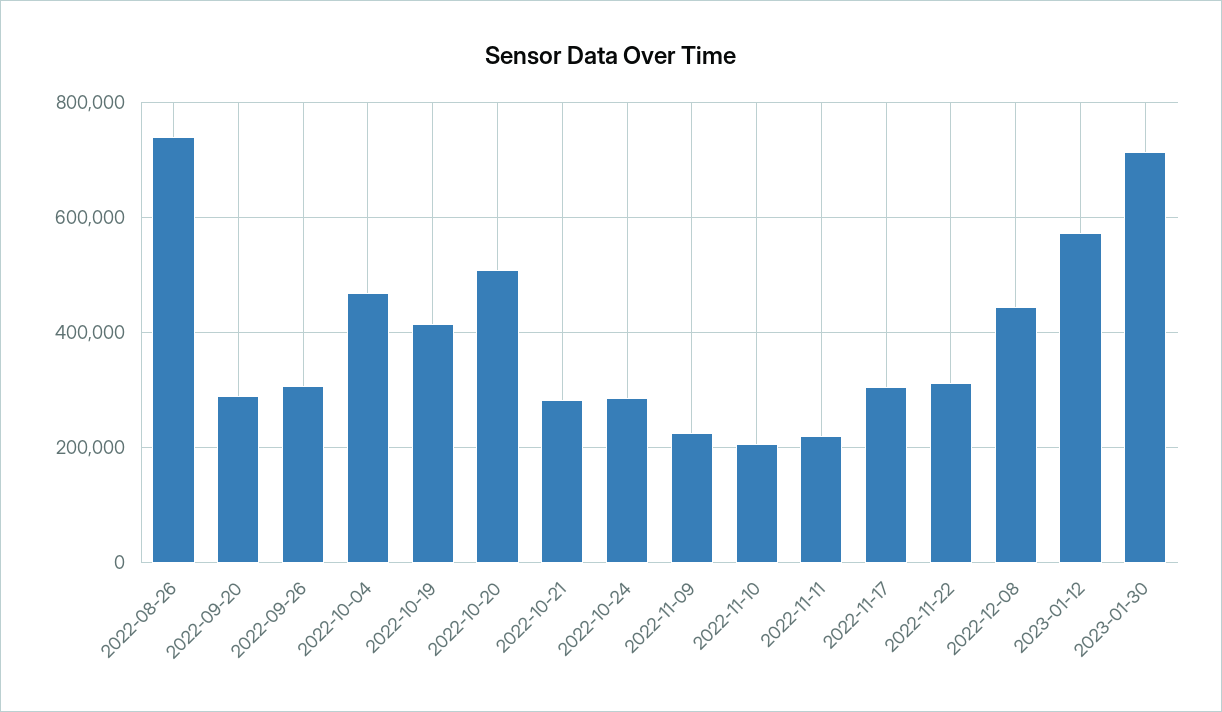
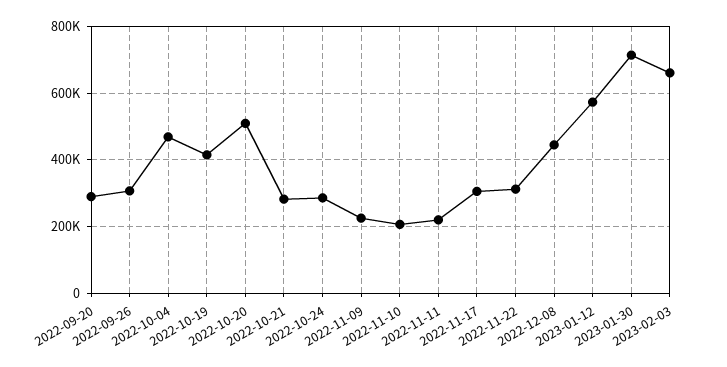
2022-08-26: 740000 -> none
2023-02-03: none -> 660000

